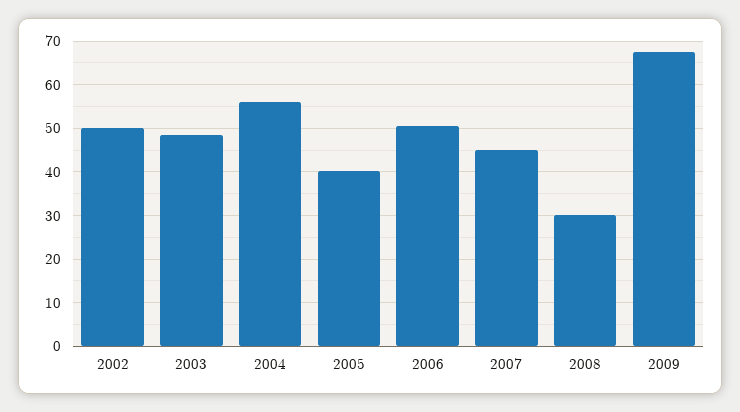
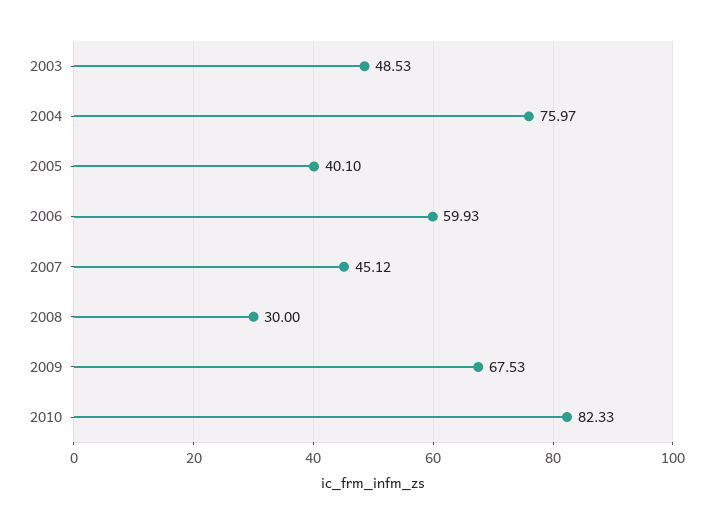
2002: 50 -> none
2004: 56 -> 75.97
2006: 50 -> 59.93
2010: none -> 82.33

